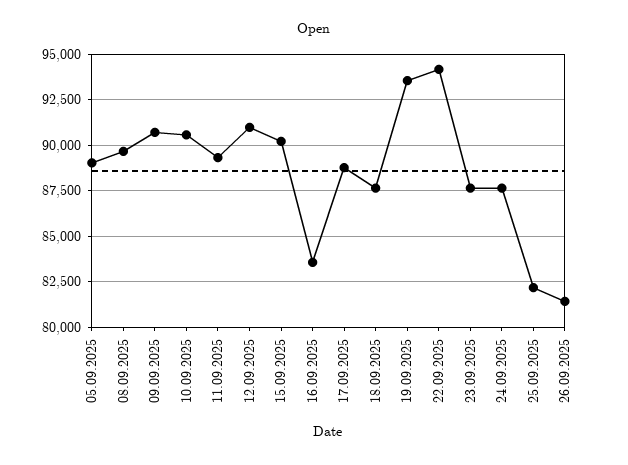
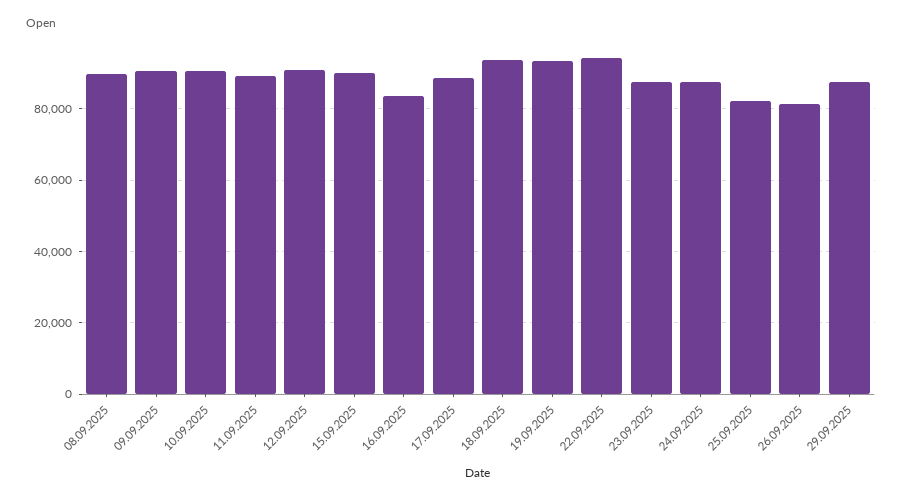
05.09.2025: 89000 -> none
18.09.2025: 87500 -> 94000
29.09.2025: none -> 88000

